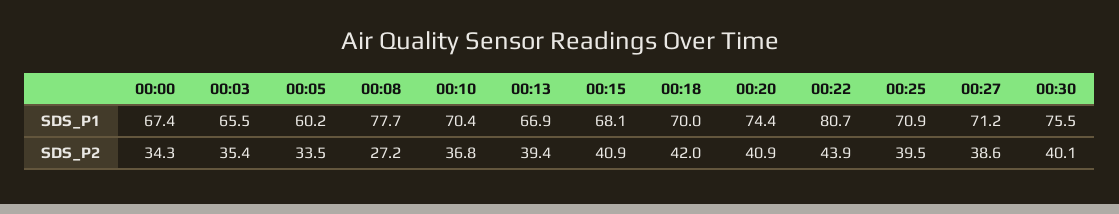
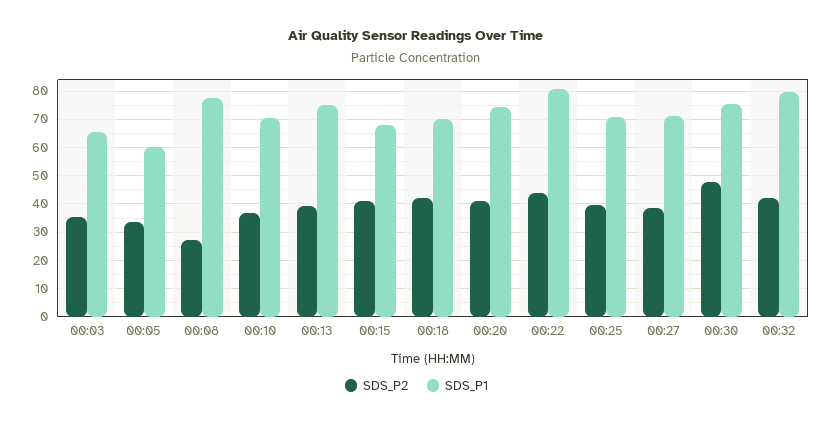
SDS_P1, 00:00: 67.4 -> none
SDS_P1, 00:13: 66.9 -> 75
SDS_P2, 00:00: 34.3 -> none
SDS_P2, 00:30: 40.1 -> 47.5
SDS_P2, 00:32: none -> 42.5
SDS_P1, 00:32: none -> 80

